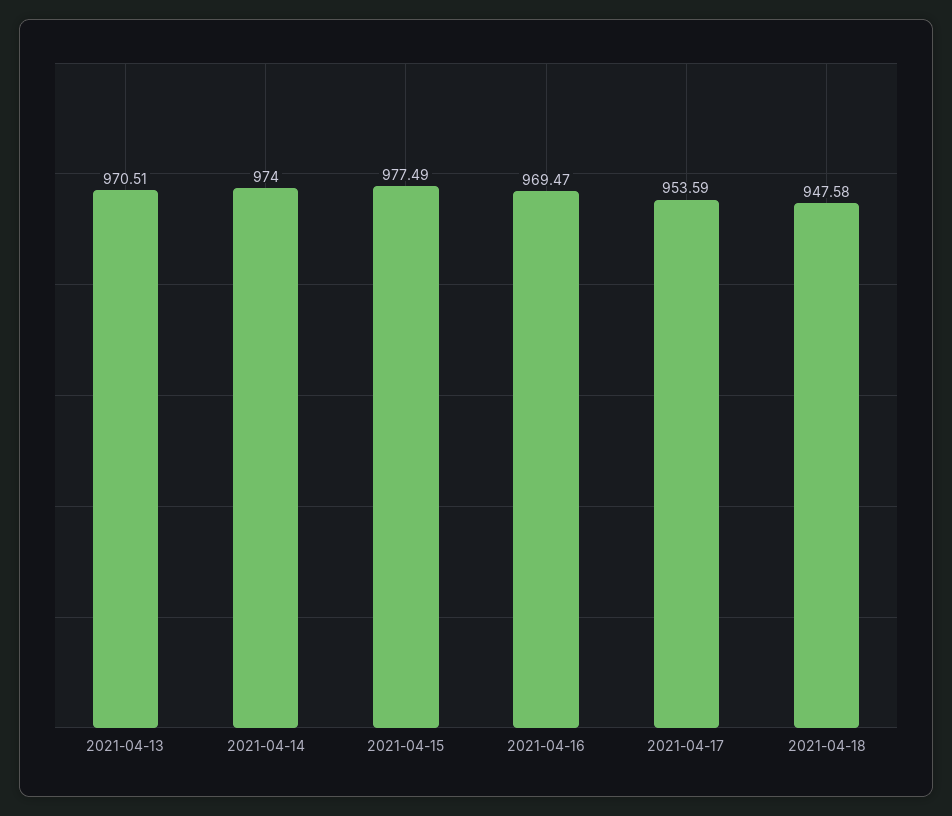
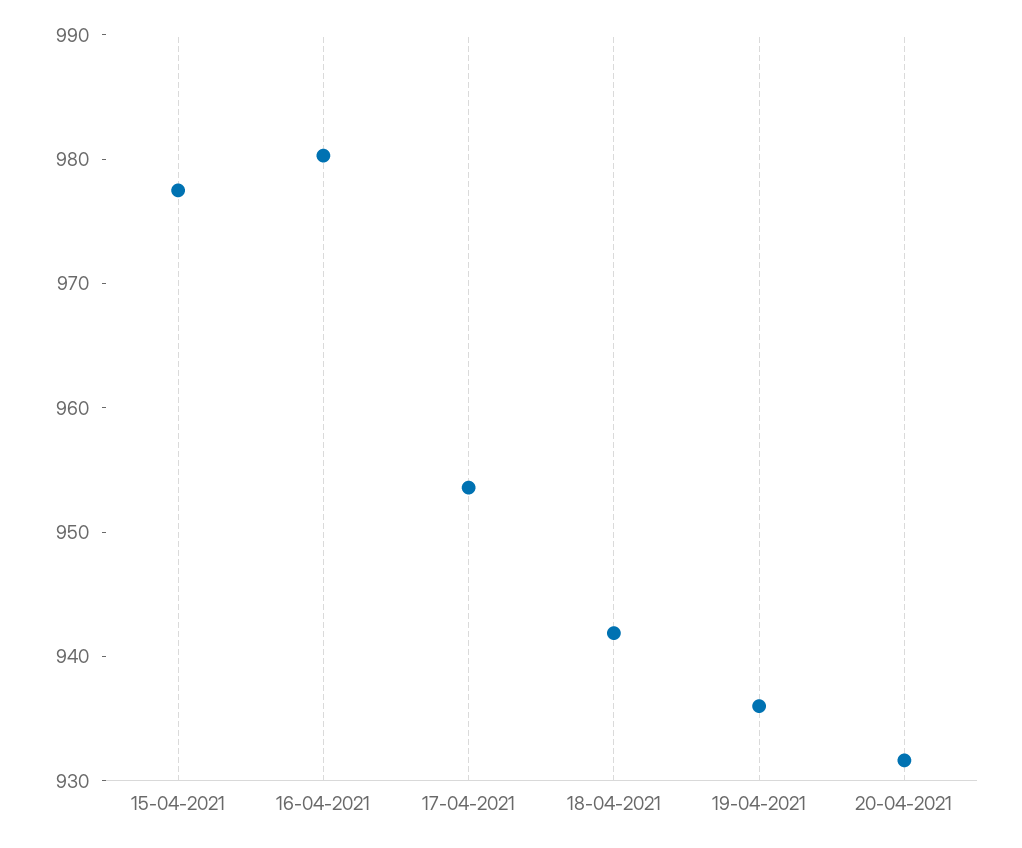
2021-04-13: 970.51 -> none
2021-04-14: 974 -> none
2021-04-16: 969.47 -> 980
2021-04-18: 947.58 -> 942
19-04-2021: none -> 936
20-04-2021: none -> 932

